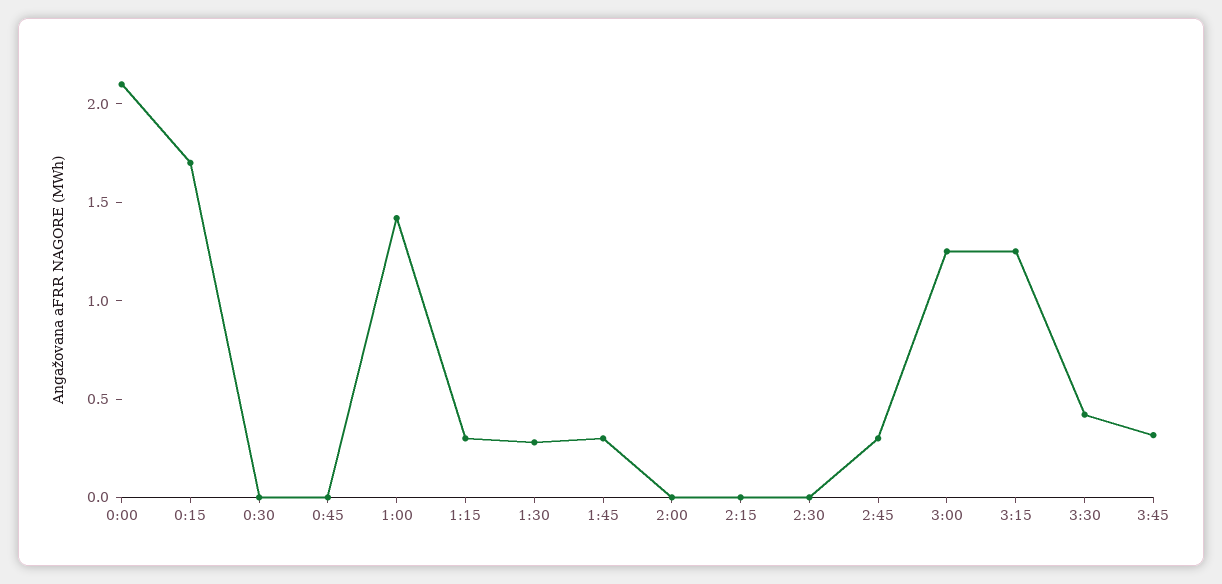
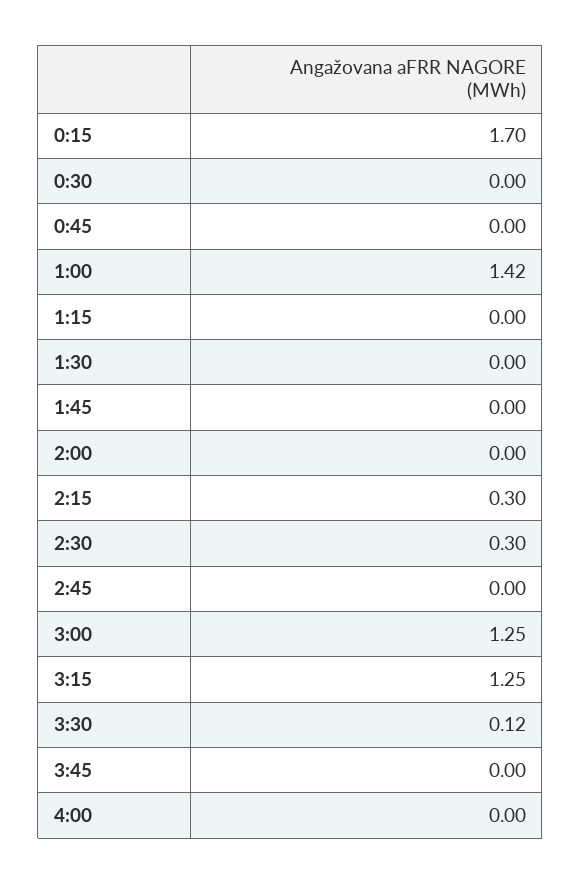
0:00: 2.1 -> none
1:15: 0.3 -> 0
1:30: 0.3 -> 0
1:45: 0.3 -> 0
2:15: 0 -> 0.3
2:30: 0 -> 0.3
2:45: 0.3 -> 0
3:30: 0.4 -> 0.12
3:45: 0.3 -> 0
4:00: none -> 0

